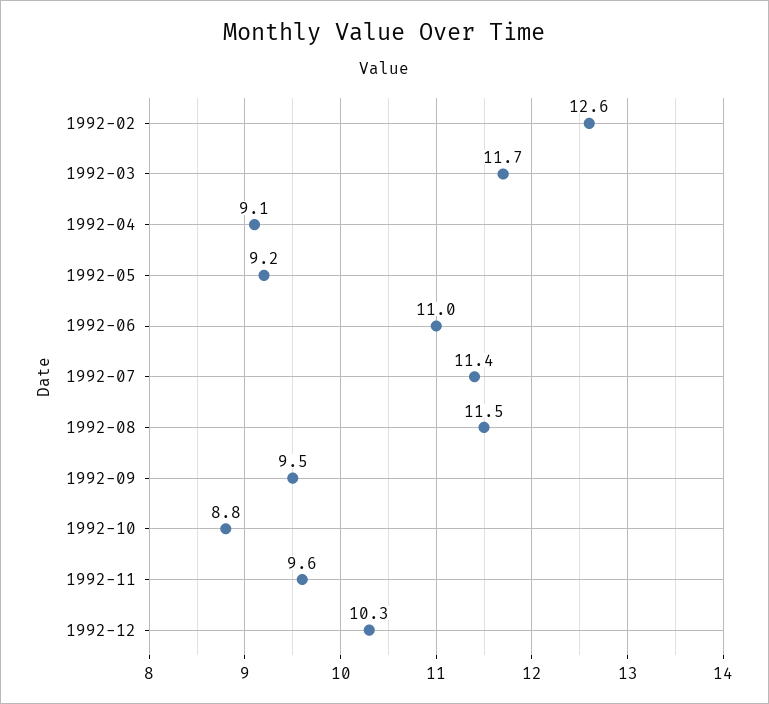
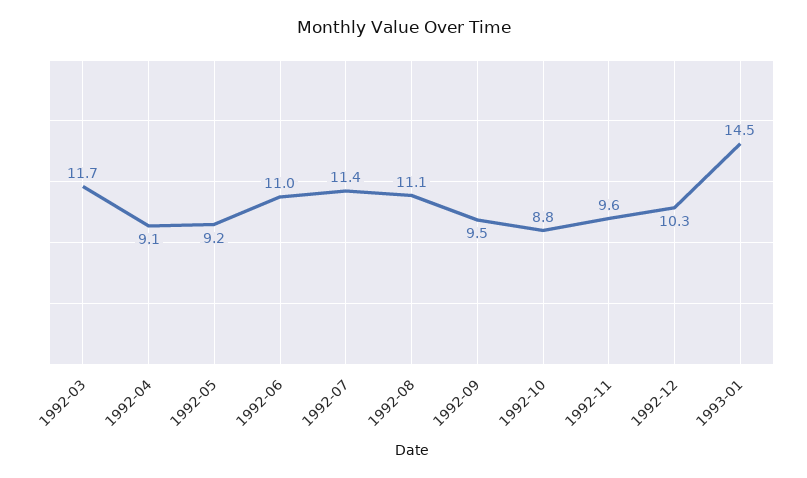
1992-02: 12.6 -> none
1992-08: 11.5 -> 11.1
1993-01: none -> 14.5

